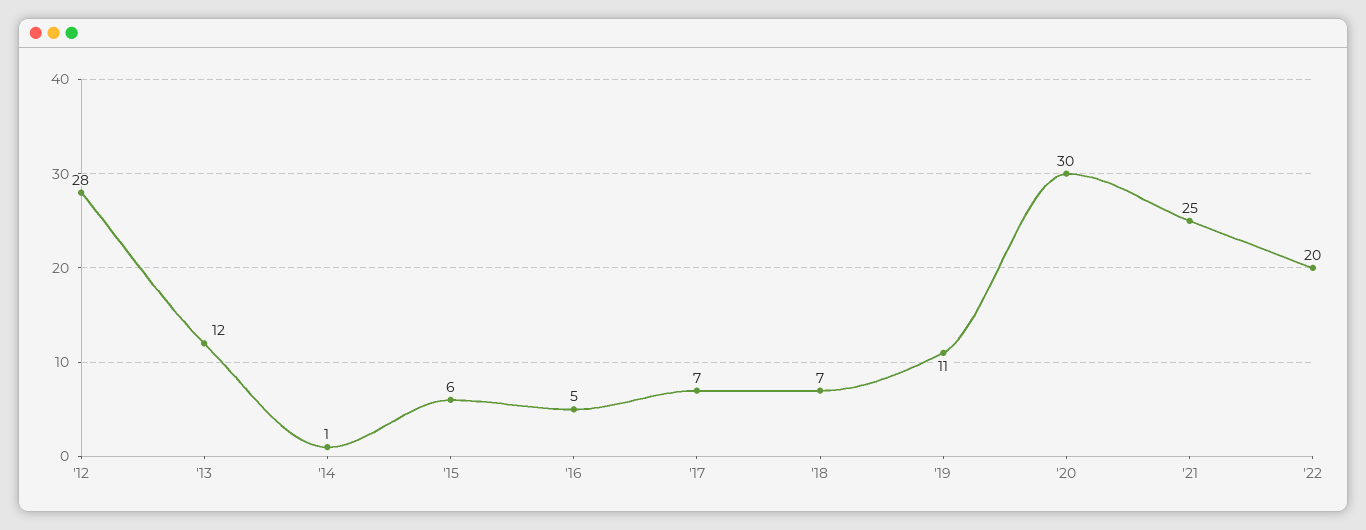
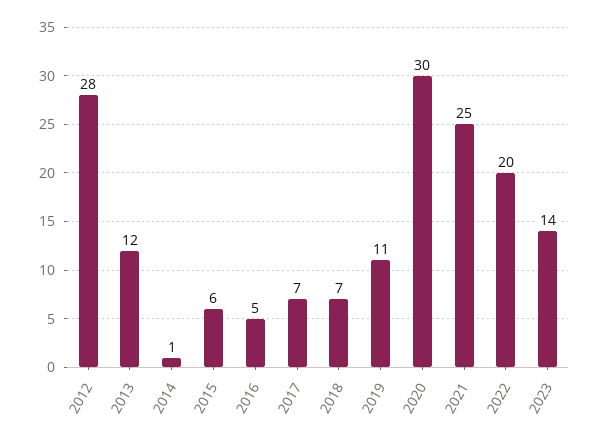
2023: none -> 14

